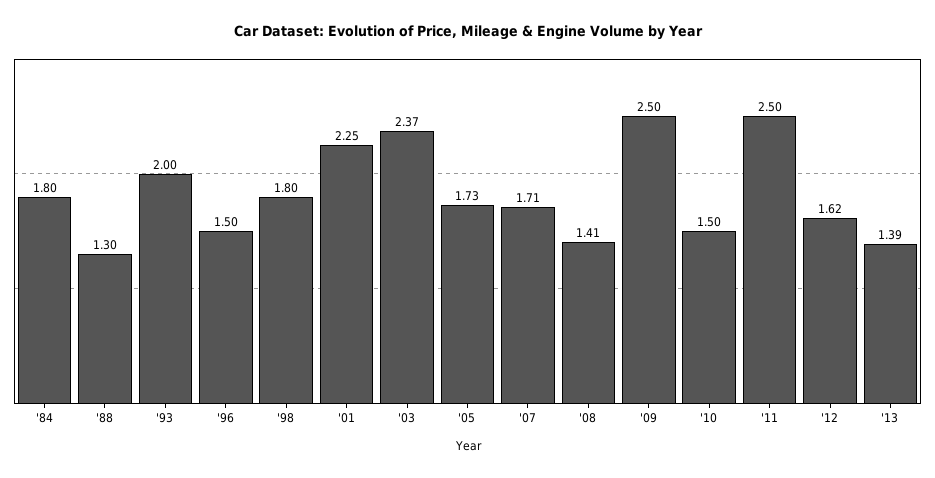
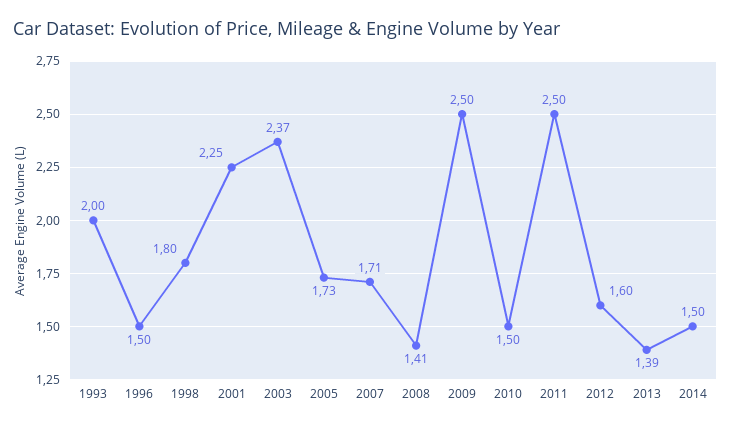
'84: 1.8 -> none
'88: 1.3 -> none
'12: 1.62 -> 1.6
2014: none -> 1.5

